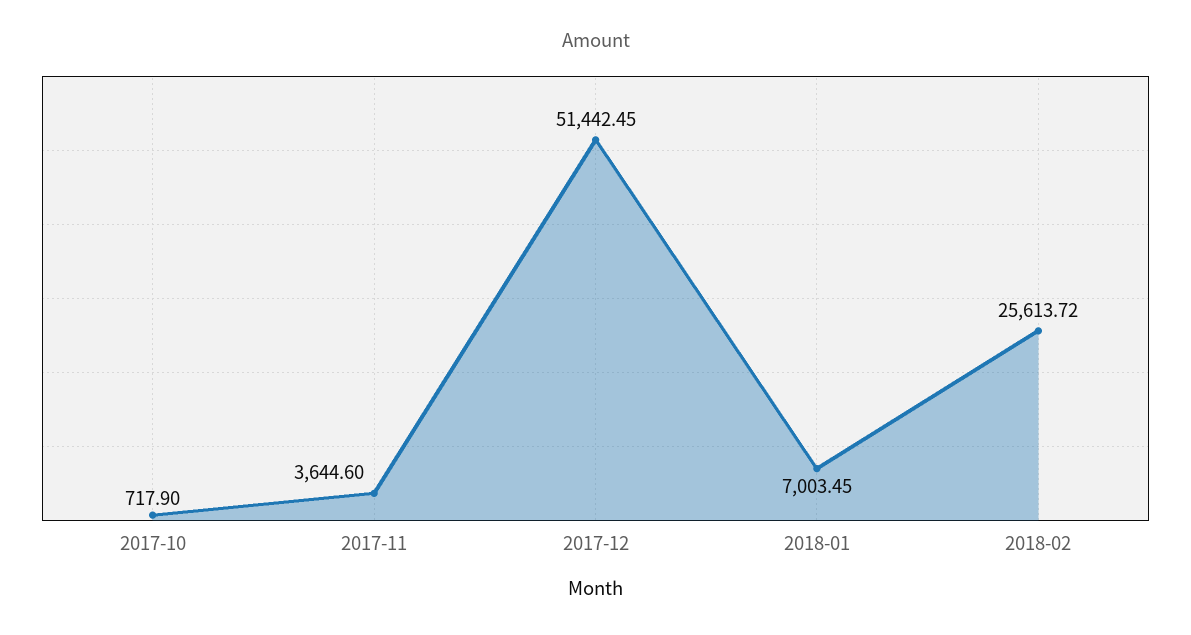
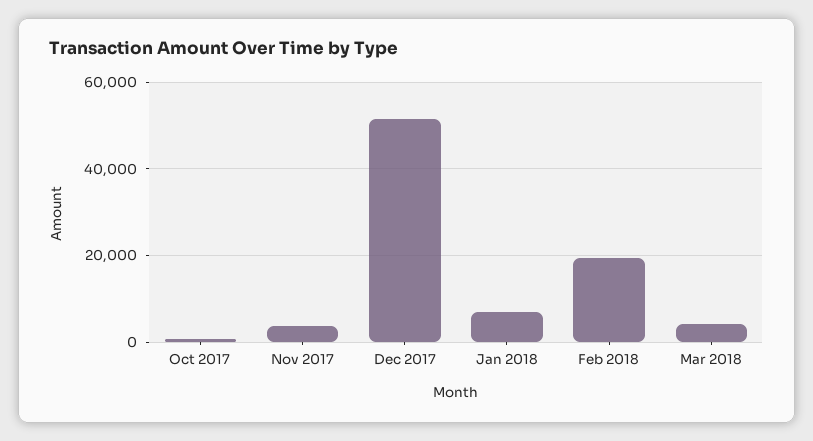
2018-02: 25613.72 -> 20000
Mar 2018: none -> 4000

